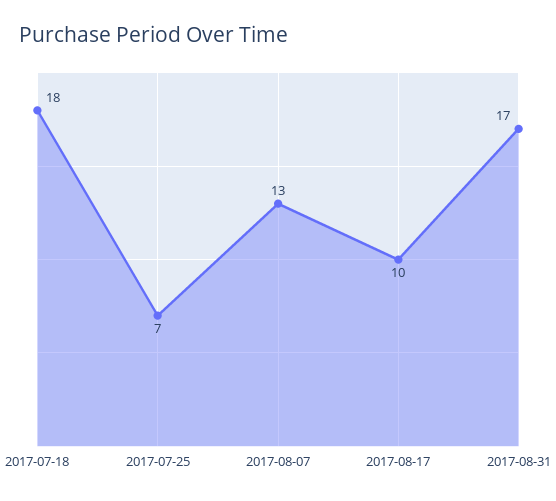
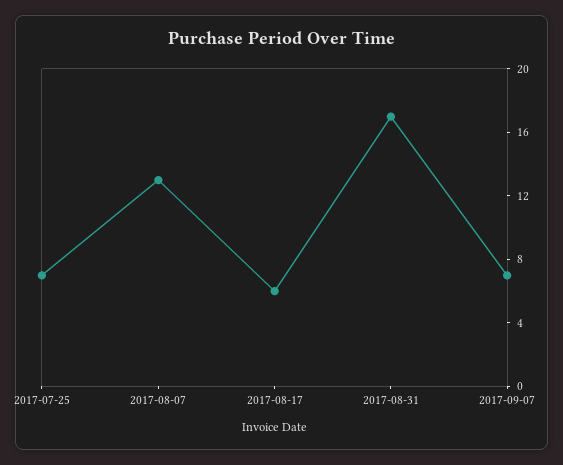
2017-07-18: 18 -> none
2017-08-17: 10 -> 6
2017-09-07: none -> 7

